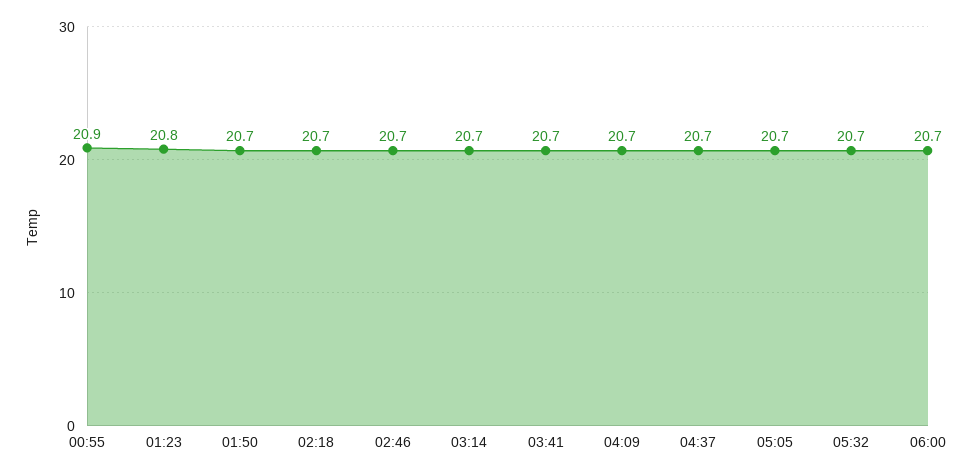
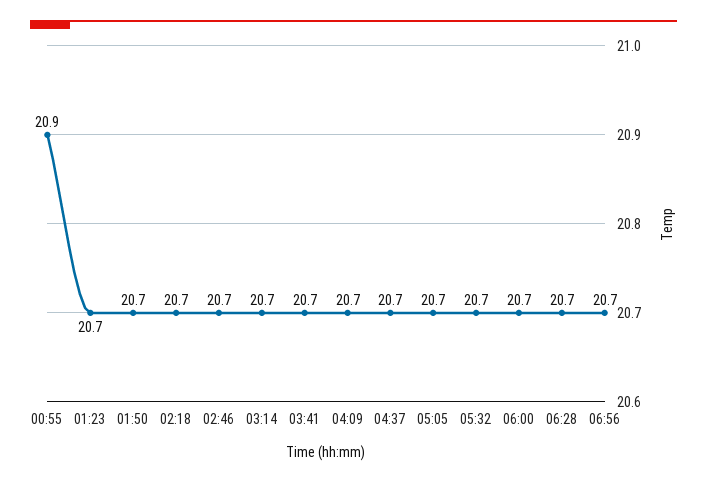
01:23: 20.8 -> 20.7
06:28: none -> 20.7
06:56: none -> 20.7

